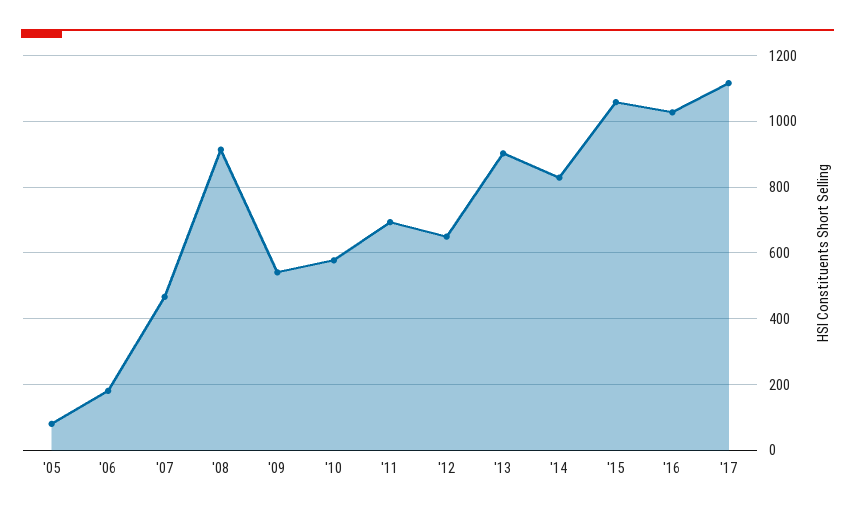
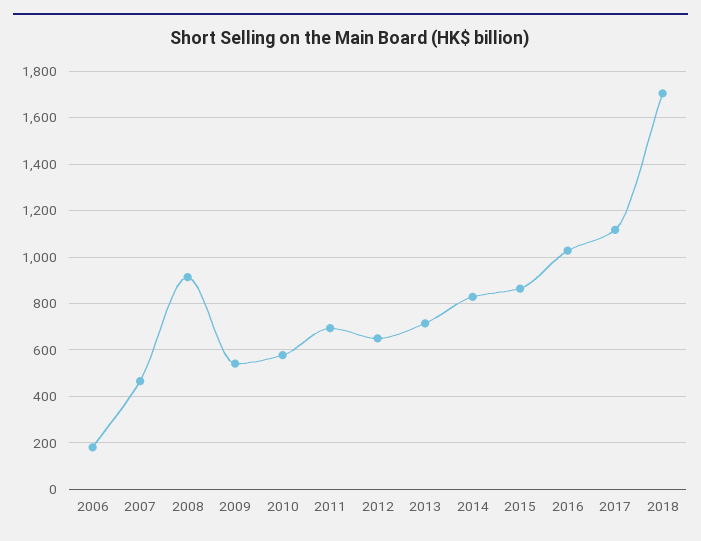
'05: 80 -> none
'13: 900 -> 700
'15: 1060 -> 850
2018: none -> 1700

